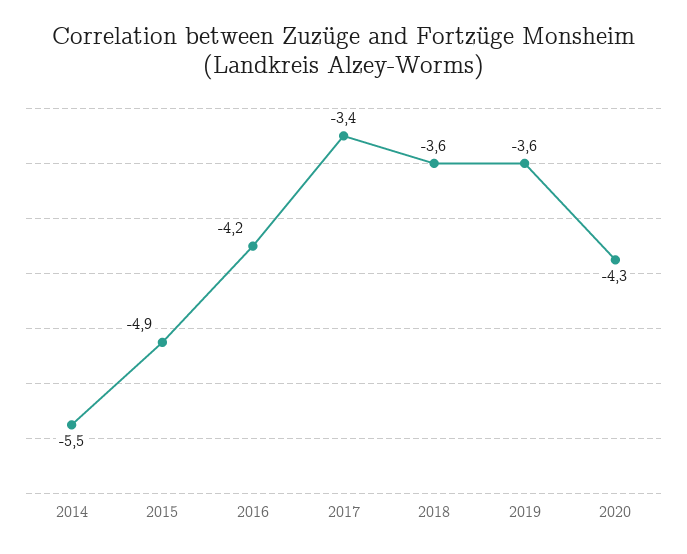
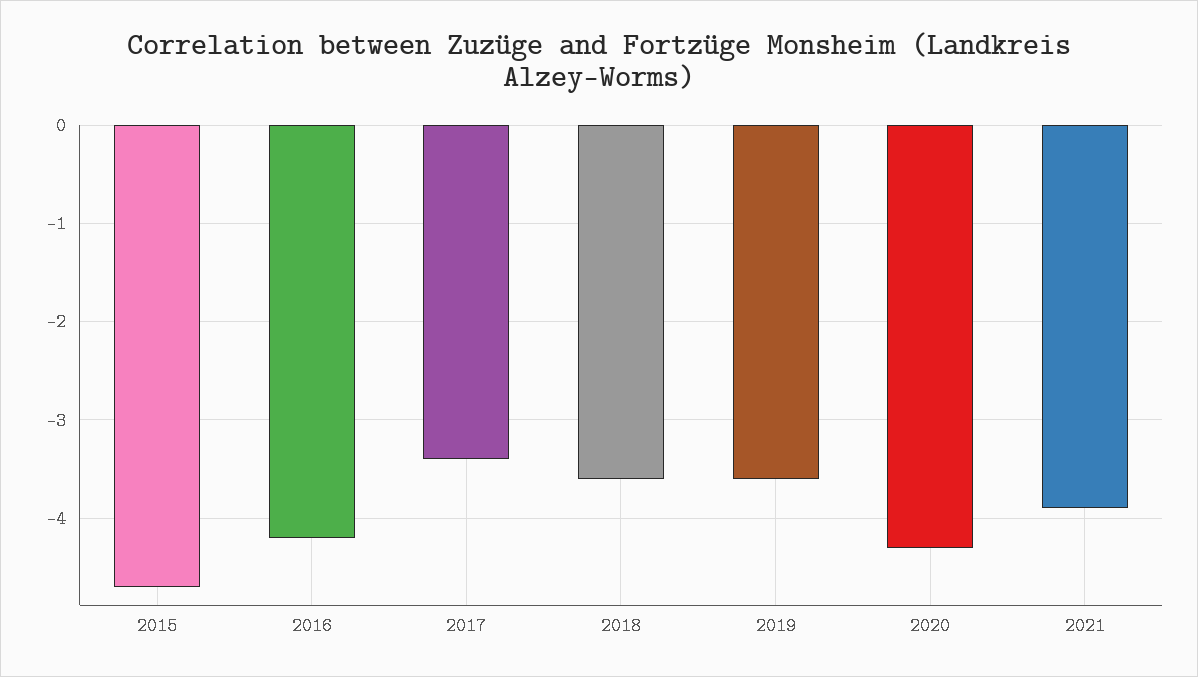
2014: -5.5 -> none
2015: -4.9 -> -4.7
2021: none -> -3.9

